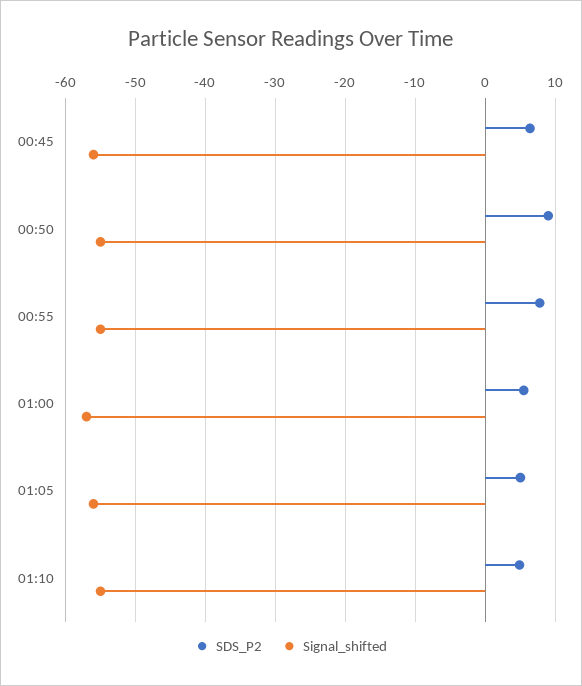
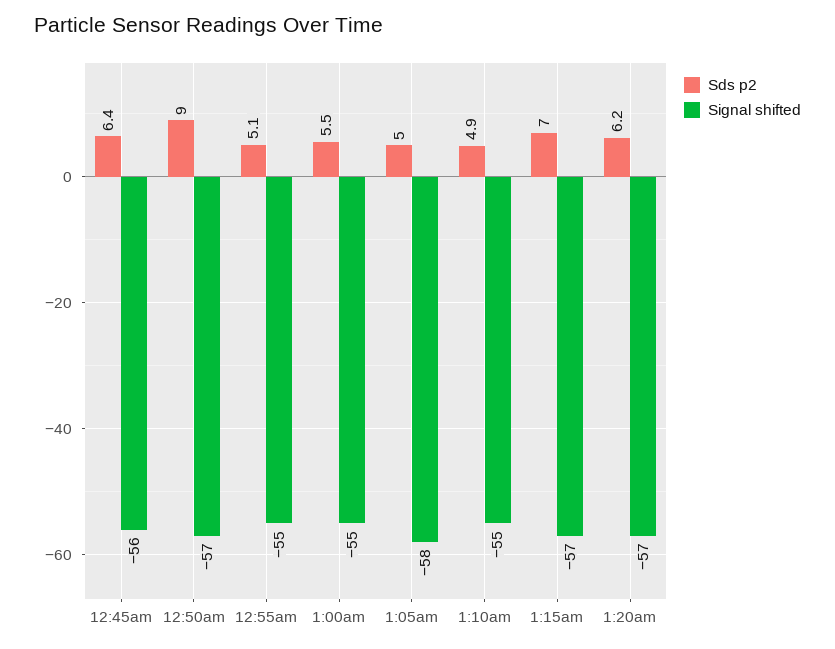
Signal_shifted, 00:50: -55 -> -57
SDS_P2, 00:55: 8 -> 5.1
Signal_shifted, 01:00: -57 -> -55
Signal_shifted, 01:05: -56 -> -58
SDS_P2, 1:15am: none -> 7
Signal_shifted, 1:15am: none -> -57
SDS_P2, 1:20am: none -> 6.2
Signal_shifted, 1:20am: none -> -57

